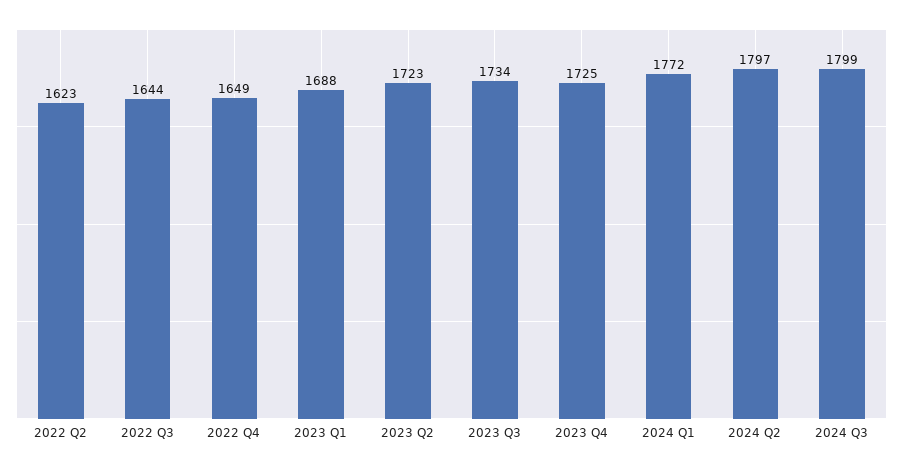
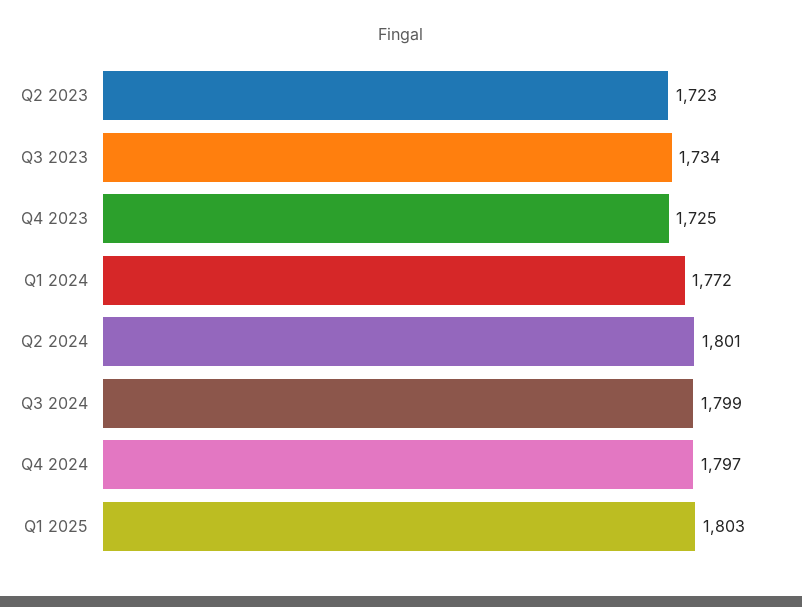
2022 Q2: 1623 -> none
2022 Q3: 1644 -> none
2022 Q4: 1649 -> none
2023 Q1: 1688 -> none
2024 Q2: 1797 -> 1801
Q4 2024: none -> 1797
Q1 2025: none -> 1803

